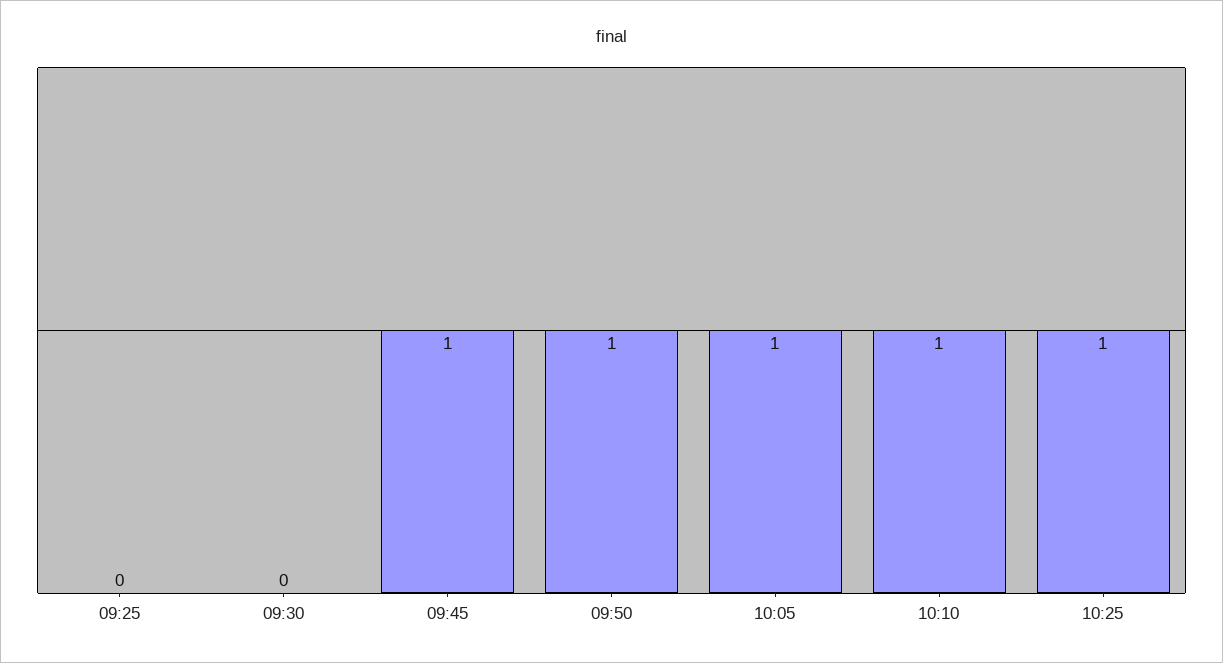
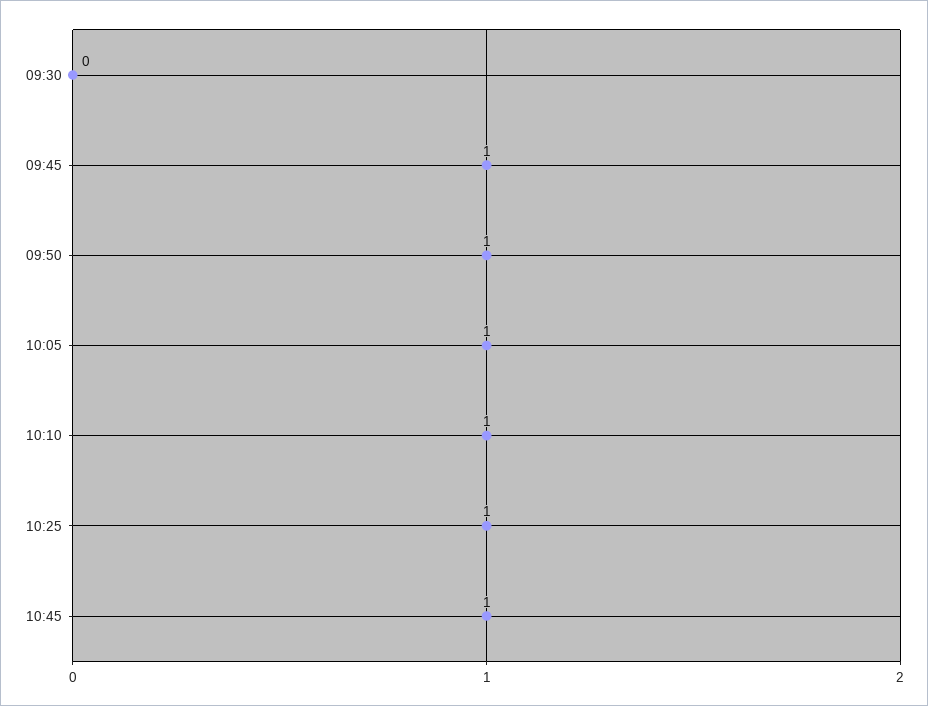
09:25: 0 -> none
10:45: none -> 1

